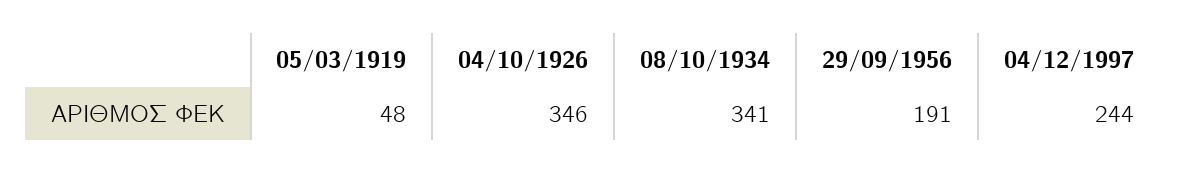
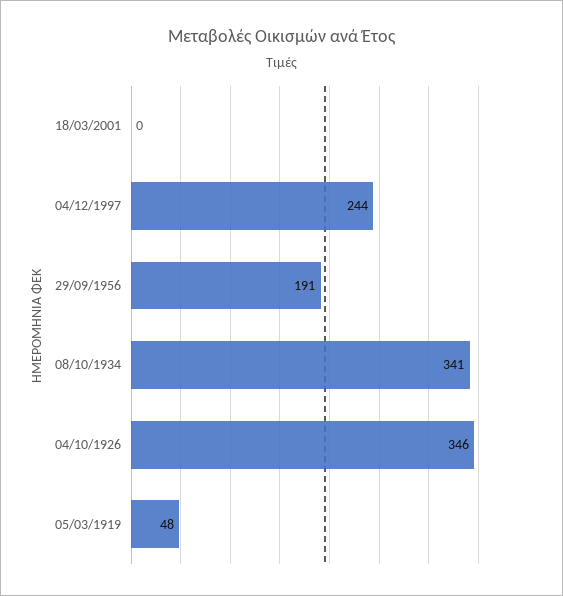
18/03/2001: none -> 0

